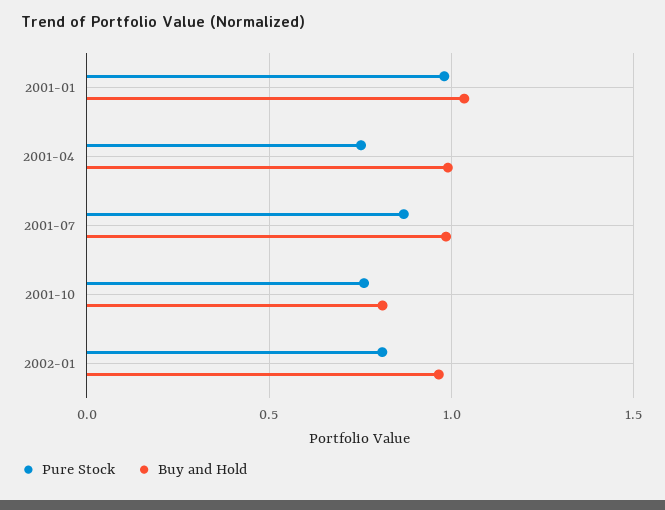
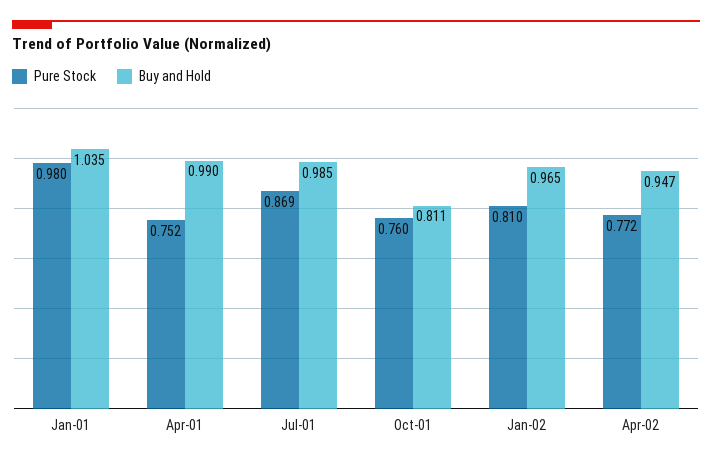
Pure Stock, Apr-02: none -> 0.772
Buy and Hold, Apr-02: none -> 0.947

